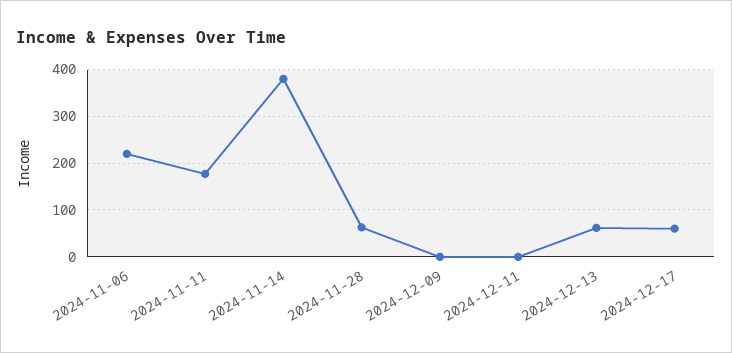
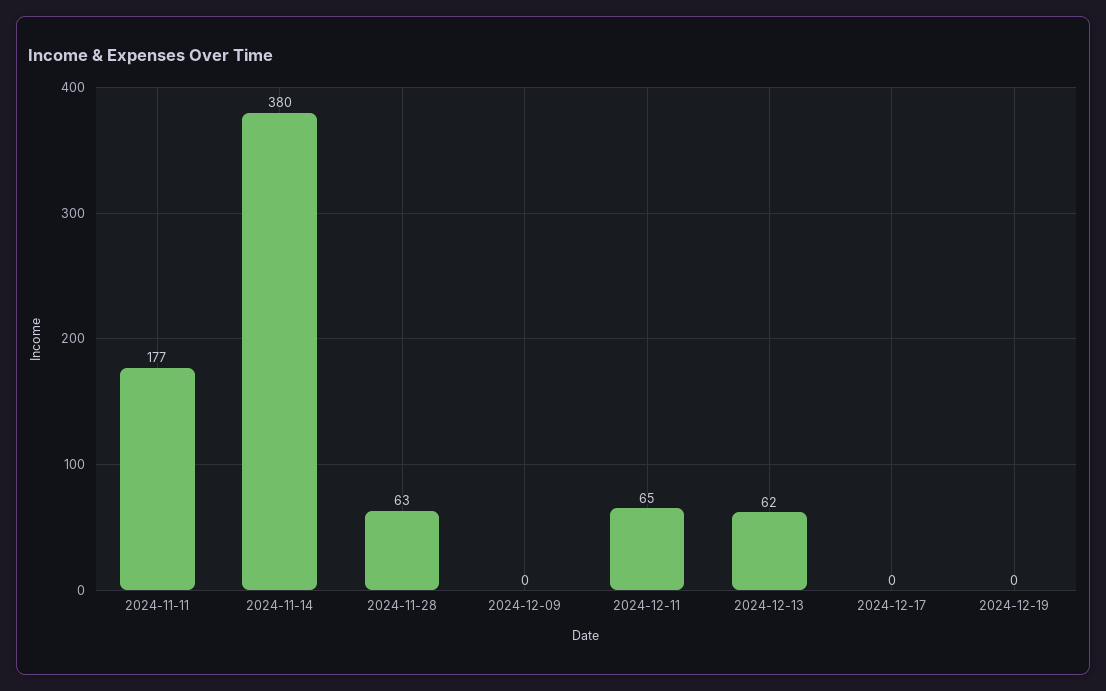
2024-11-06: 220 -> none
2024-12-11: 0 -> 65
2024-12-17: 60 -> 0
2024-12-19: none -> 0

